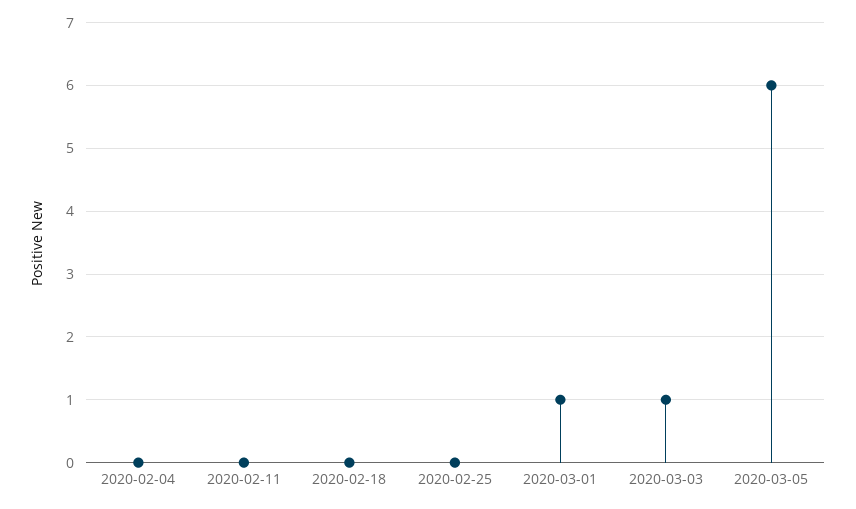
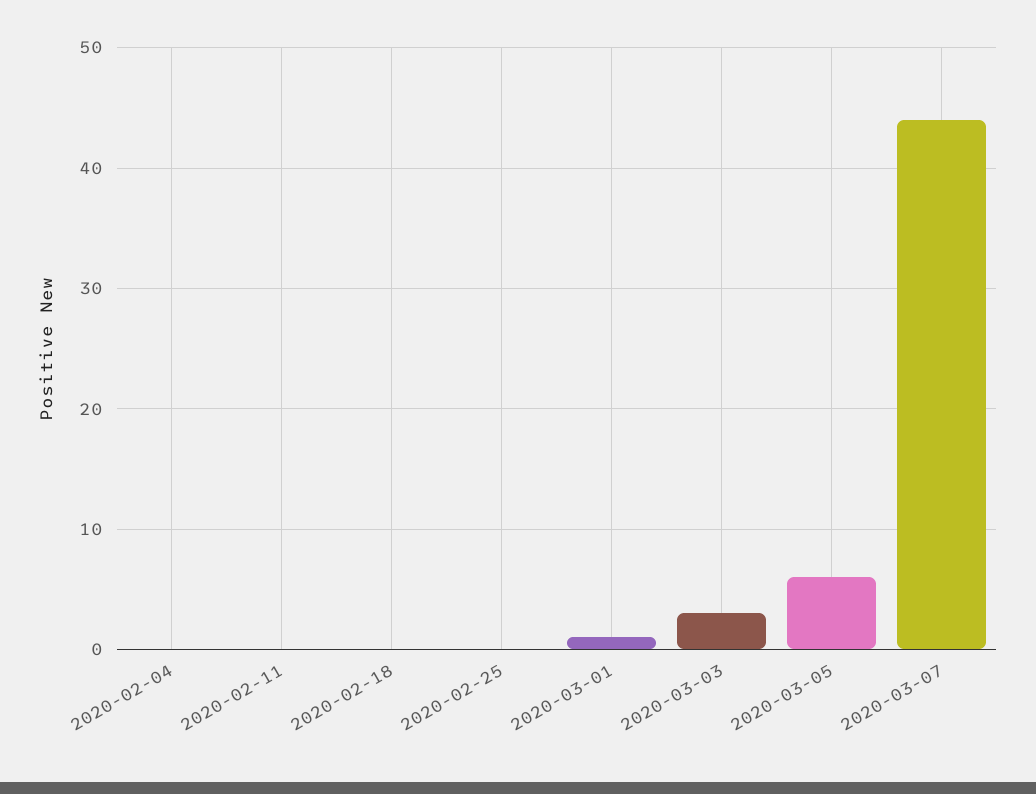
2020-03-03: 1 -> 3
2020-03-07: none -> 44

